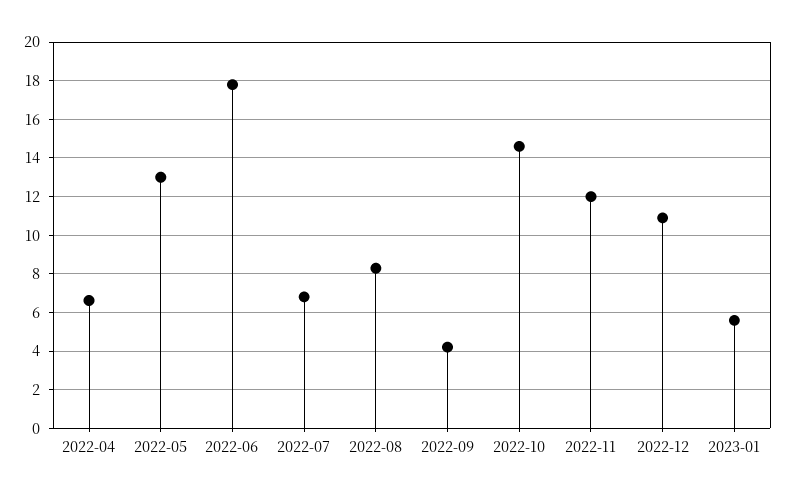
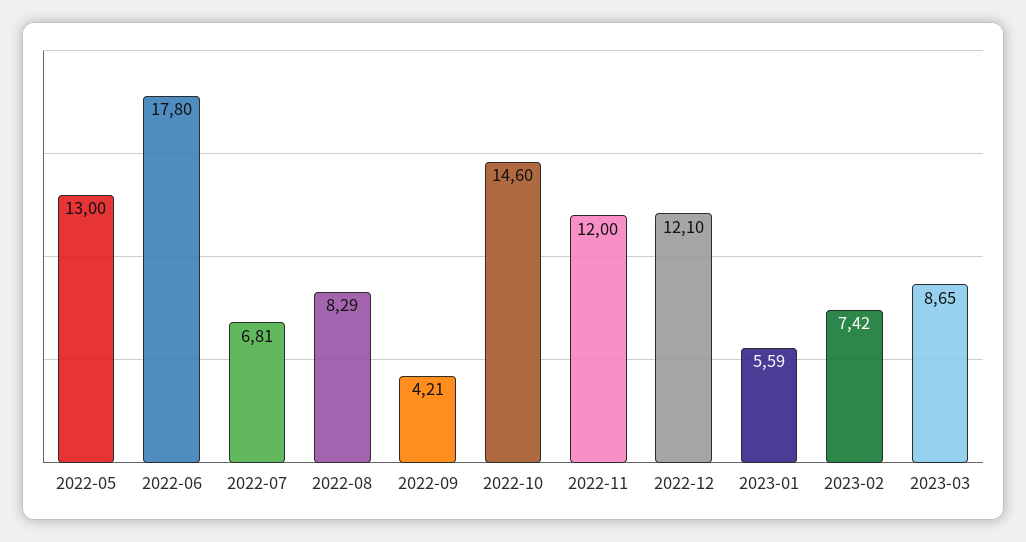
2022-04: 6.5 -> none
2022-12: 11 -> 12.1
2023-02: none -> 7.42
2023-03: none -> 8.65

